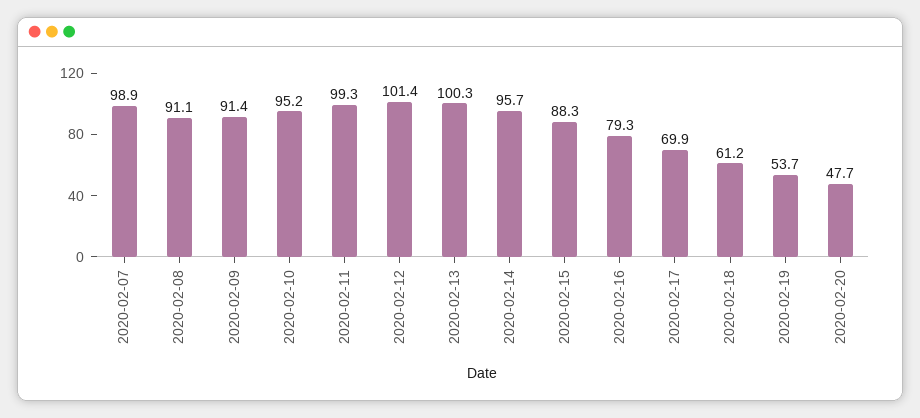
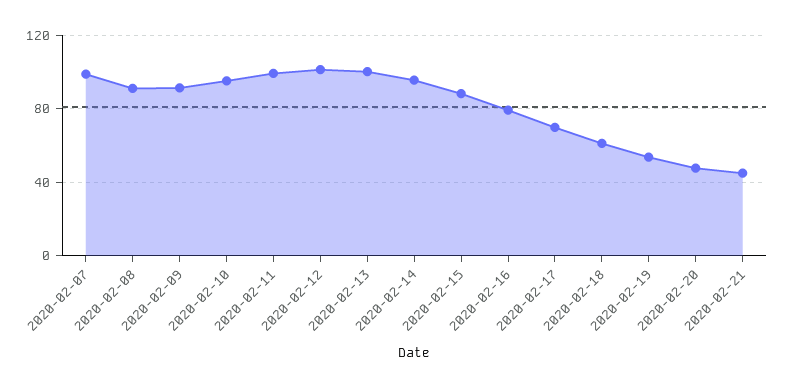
2020-02-21: none -> 45

